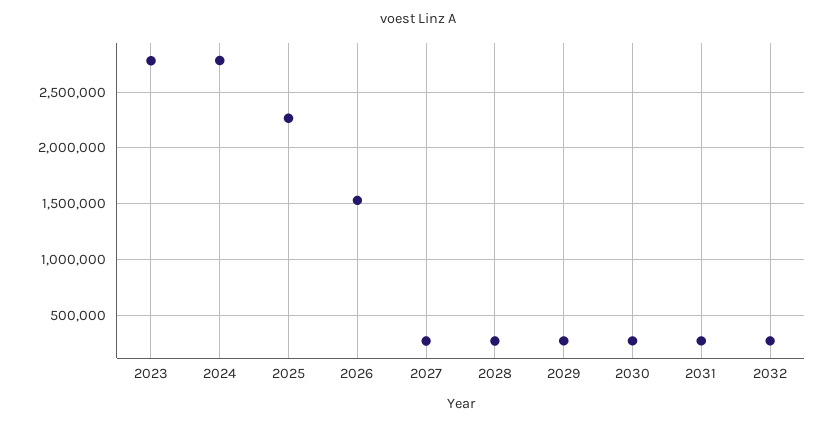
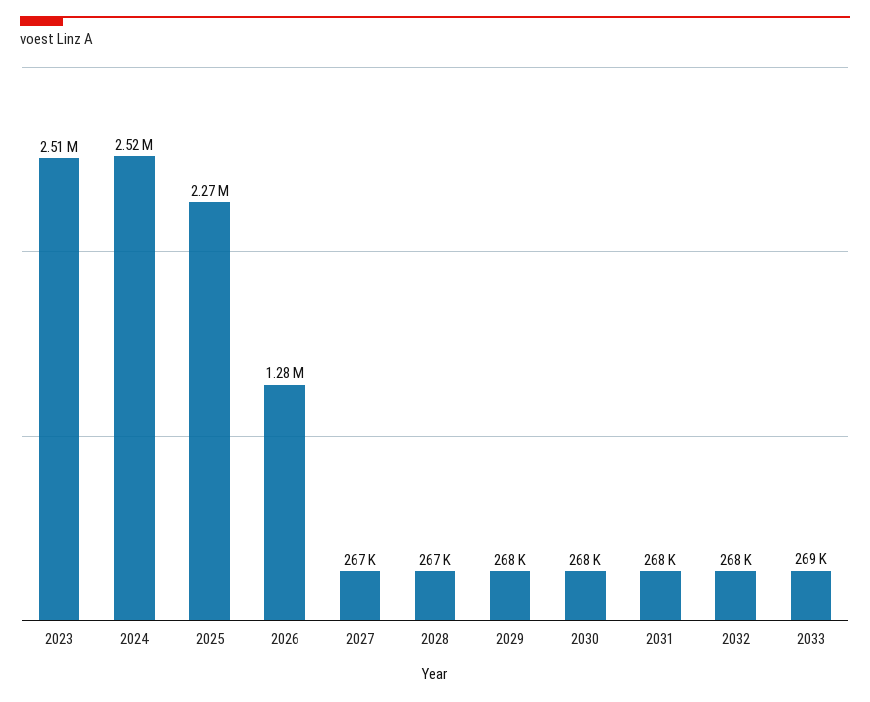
2023: 2800000 -> 2510000
2024: 2800000 -> 2520000
2026: 1500000 -> 1280000
2033: none -> 269000

